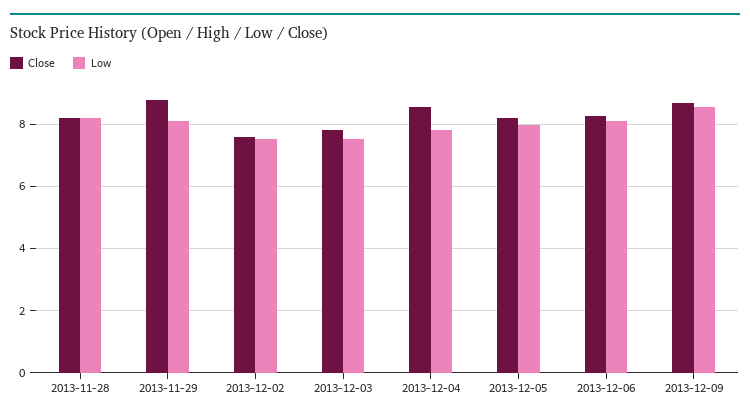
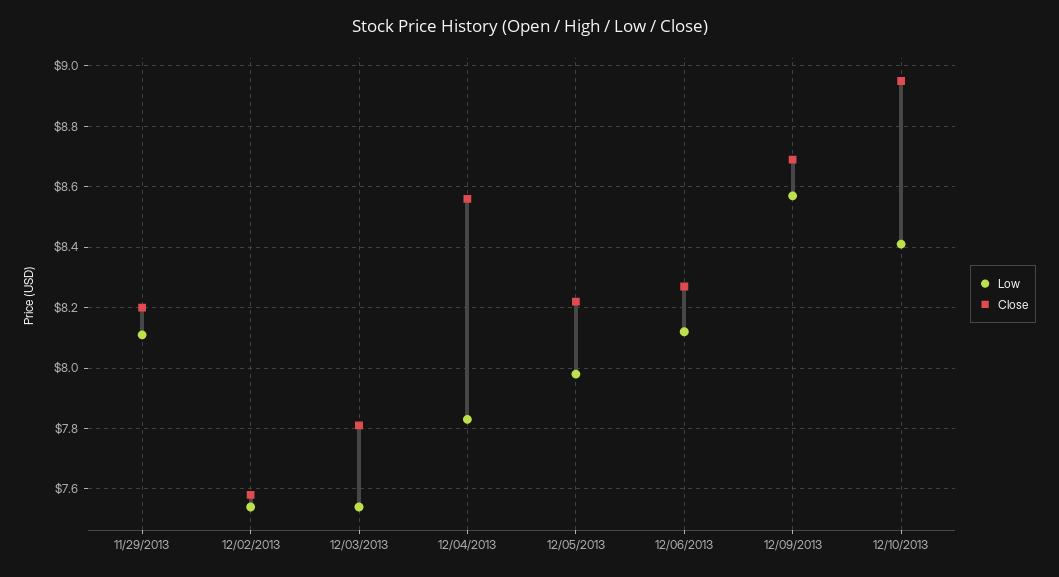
Close, 2013-11-28: 8.2 -> none
Low, 2013-11-28: 8.2 -> none
Close, 2013-11-29: 8.8 -> 8.2
Low, 12/10/2013: none -> 8.4
Close, 12/10/2013: none -> 8.95

